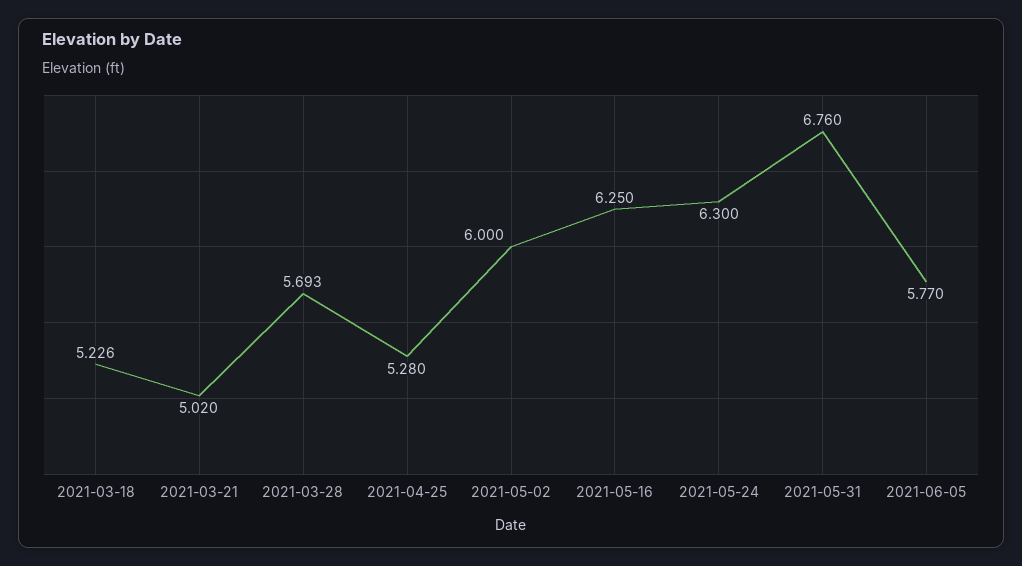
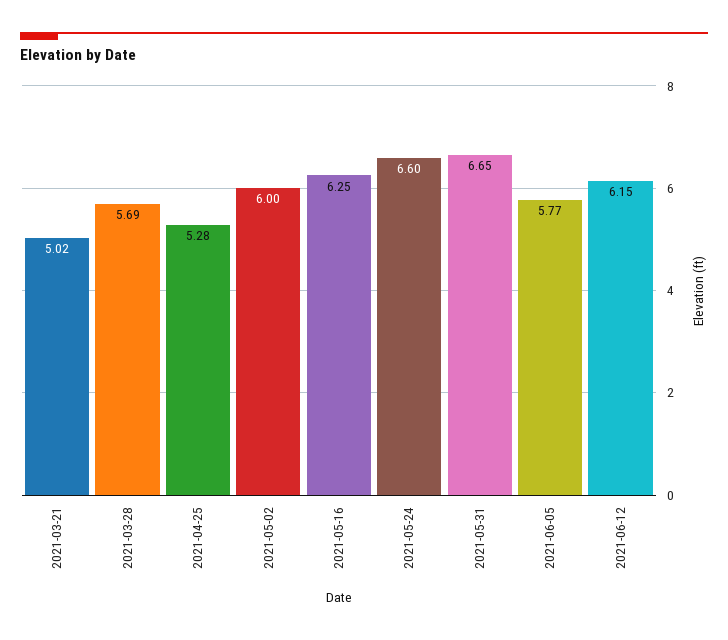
2021-03-18: 5.226 -> none
2021-05-24: 6.3 -> 6.6
2021-05-31: 6.76 -> 6.65
2021-06-12: none -> 6.15

